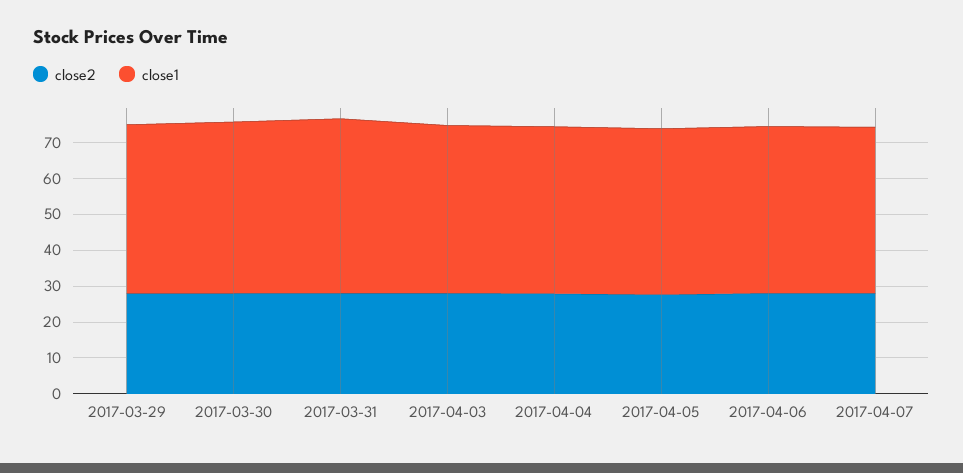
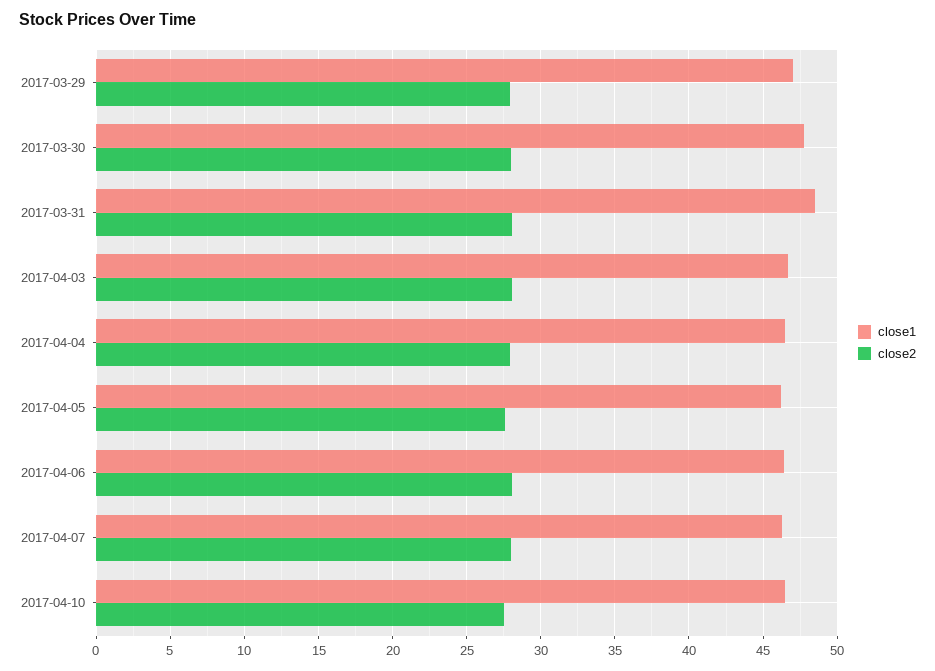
close1, 2017-04-10: none -> 46.5
close2, 2017-04-10: none -> 27.5

